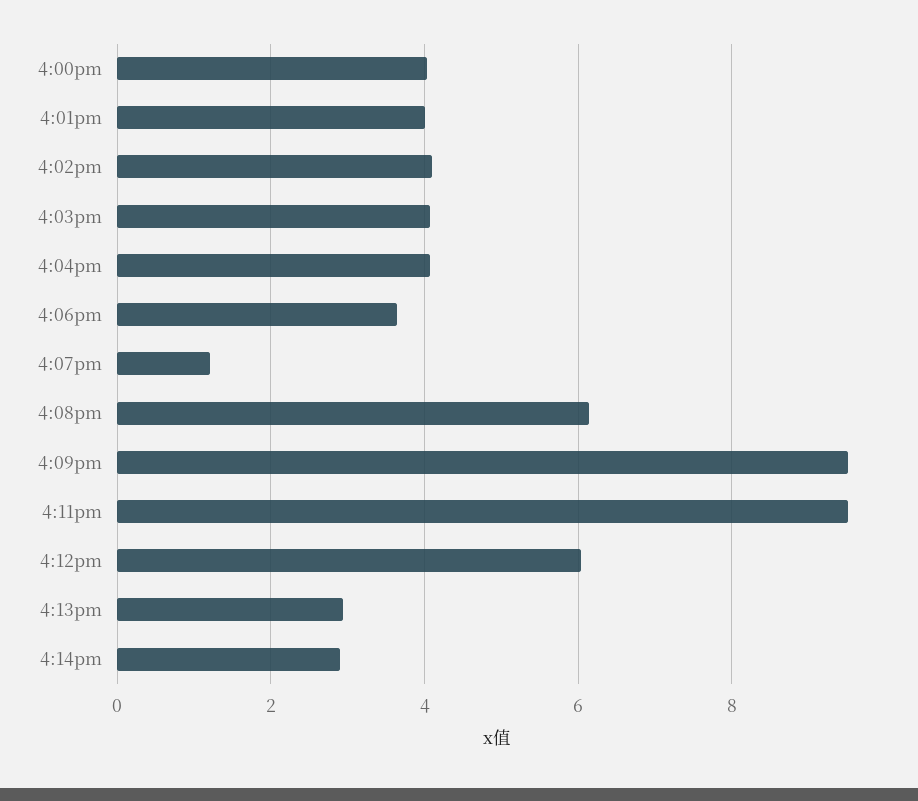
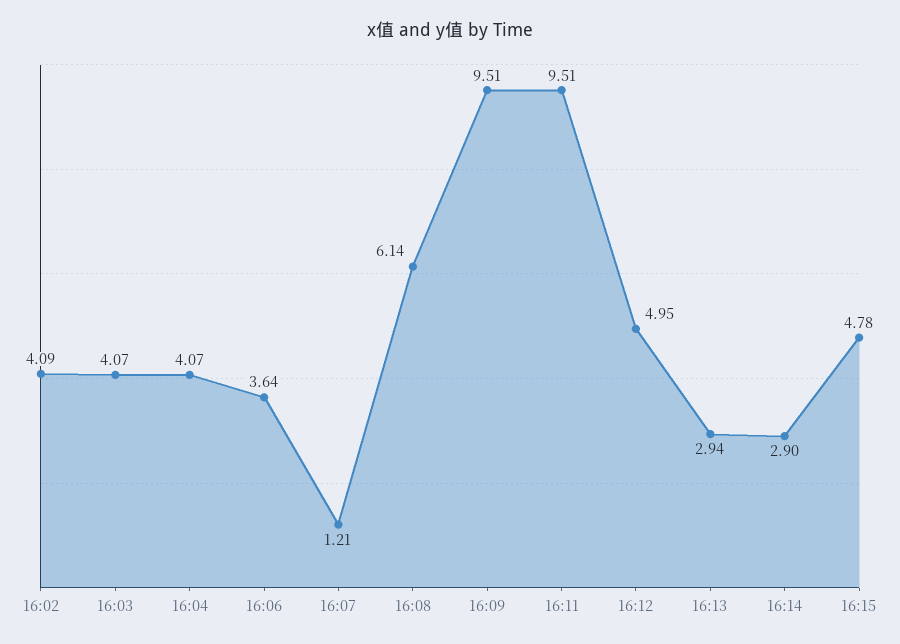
4:00pm: 4 -> none
4:01pm: 4 -> none
4:12pm: 6 -> 4.95
16:15: none -> 4.78

